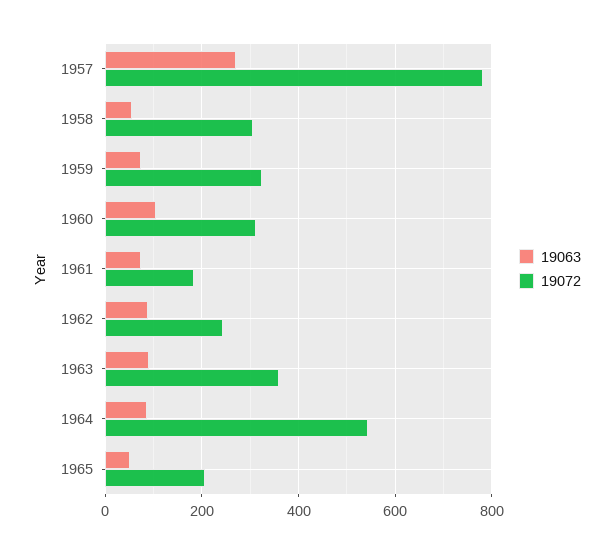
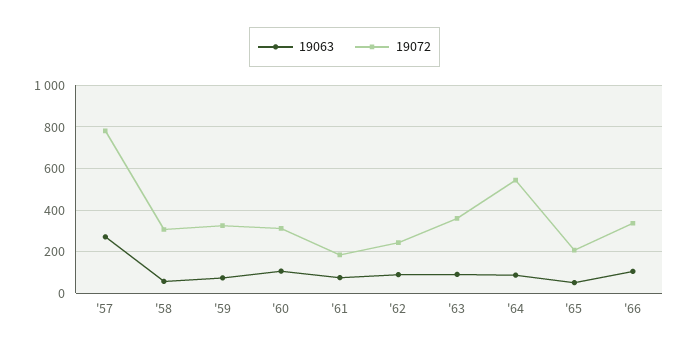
19063, '66: none -> 100
19072, '66: none -> 350

